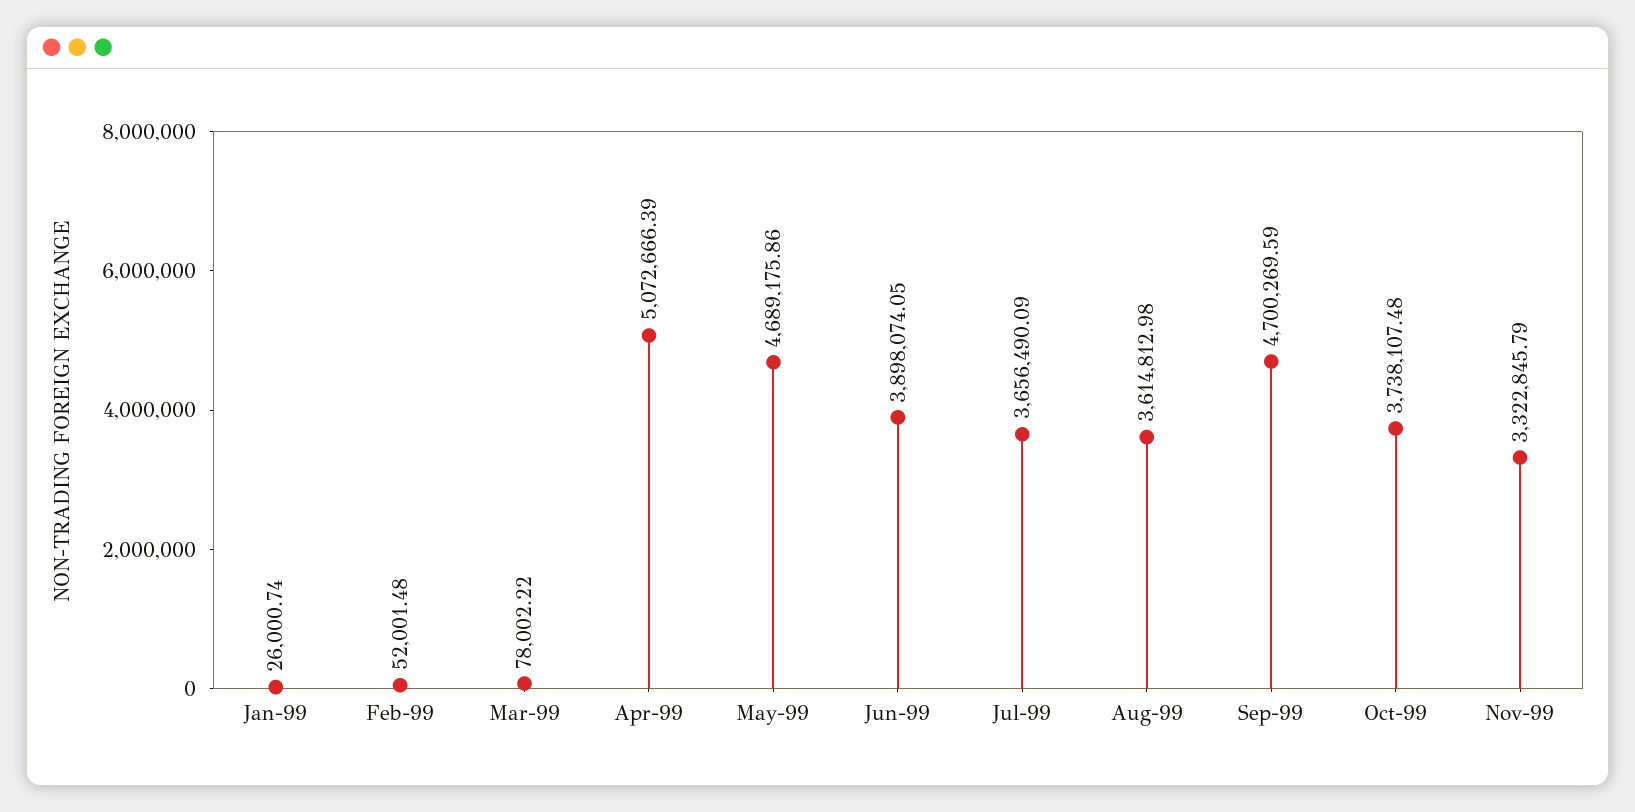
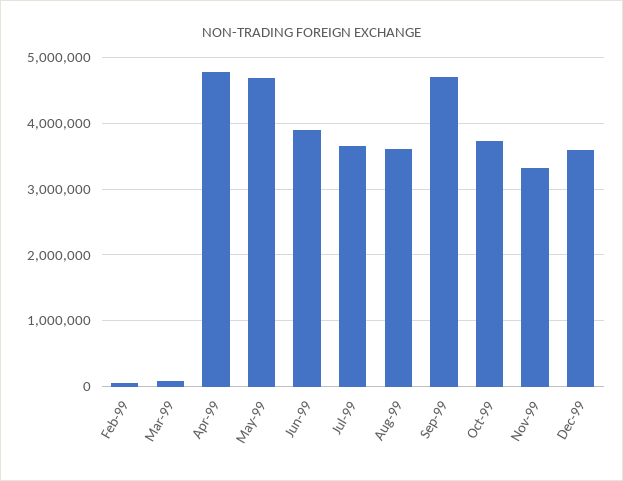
Jan-99: 26000.74 -> none
Apr-99: 5072666.39 -> 4800000
Dec-99: none -> 3600000

